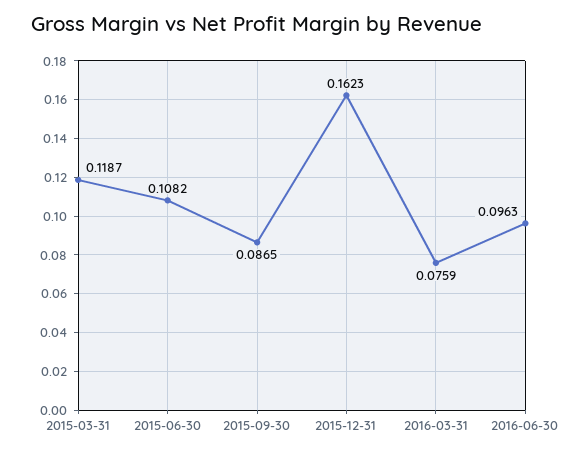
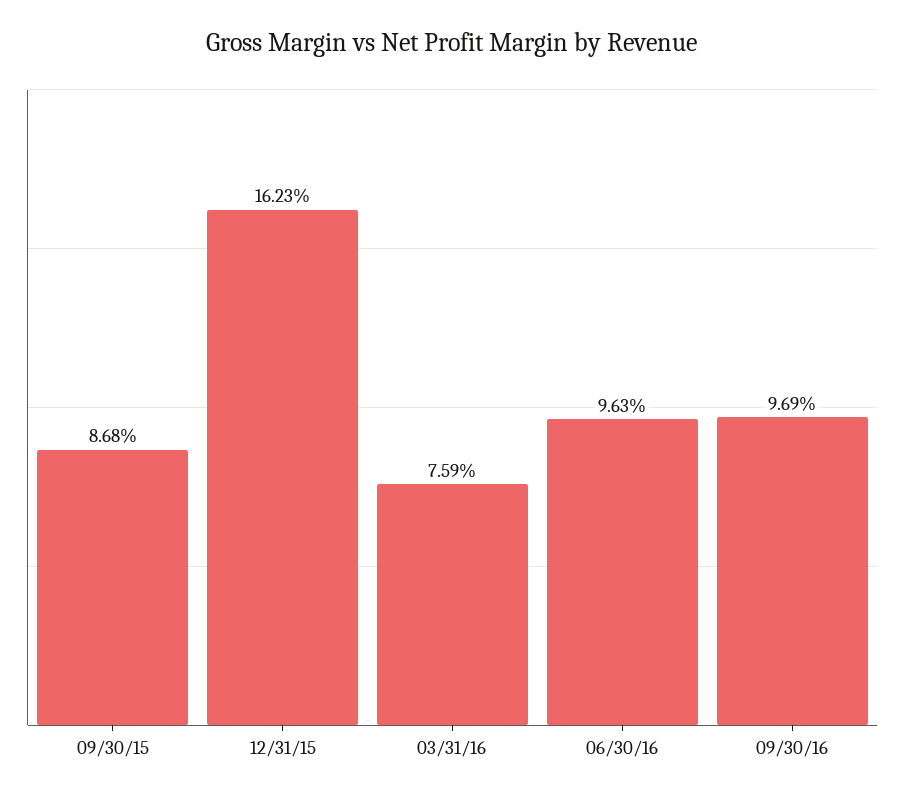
2015-03-31: 0.1187 -> none
2015-06-30: 0.1082 -> none
2015-09-30: 0.0865 -> 0.0868
09/30/16: none -> 0.0969

